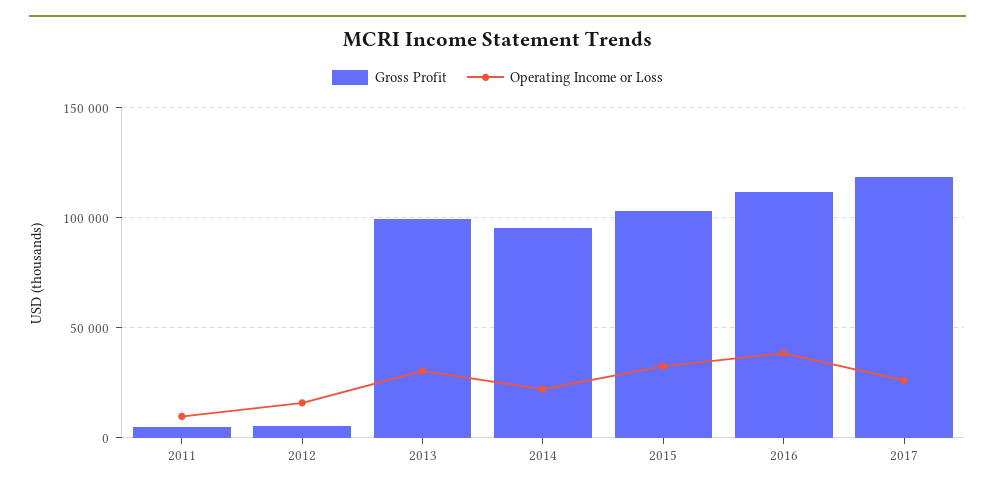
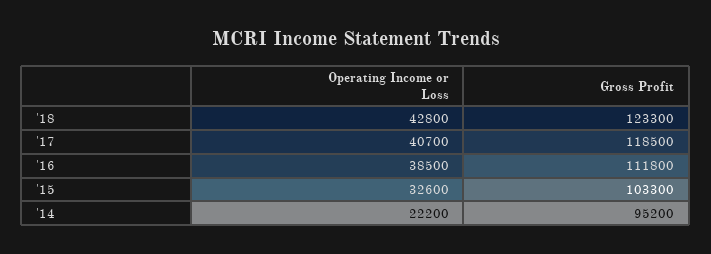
Gross Profit, 2011: 5000 -> none
Operating Income or Loss, 2011: 10000 -> none
Gross Profit, 2012: 5000 -> none
Operating Income or Loss, 2012: 15000 -> none
Gross Profit, 2013: 100000 -> none
Operating Income or Loss, 2013: 30000 -> none
Operating Income or Loss, 2017: 25000 -> 40700
Operating Income or Loss, '18: none -> 42800
Gross Profit, '18: none -> 123300

